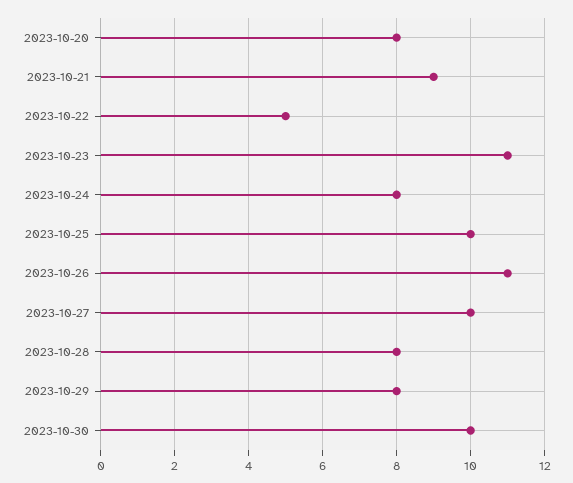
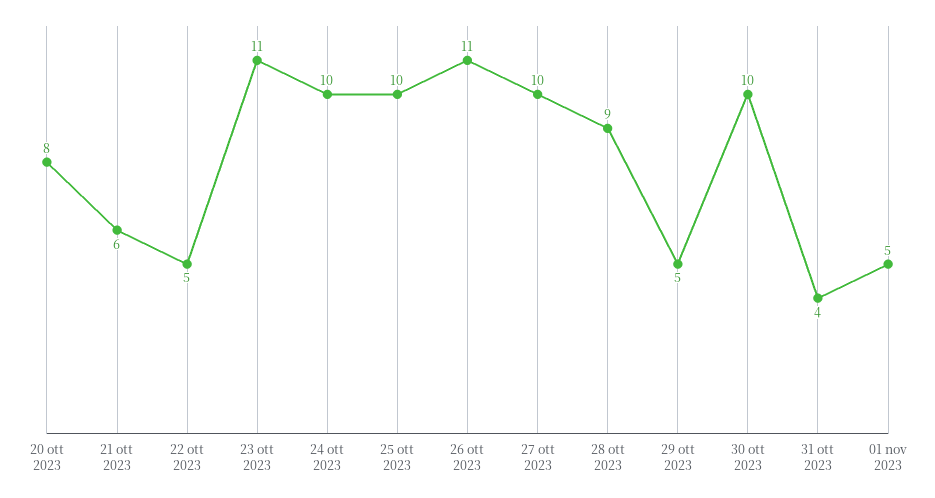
2023-10-21: 9 -> 6
2023-10-24: 8 -> 10
2023-10-28: 8 -> 9
2023-10-29: 8 -> 5
31 ott 2023: none -> 4
01 nov 2023: none -> 5

